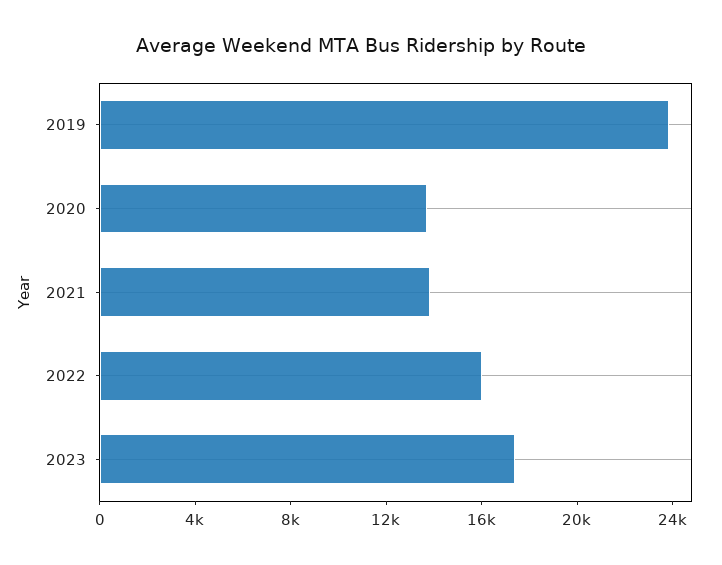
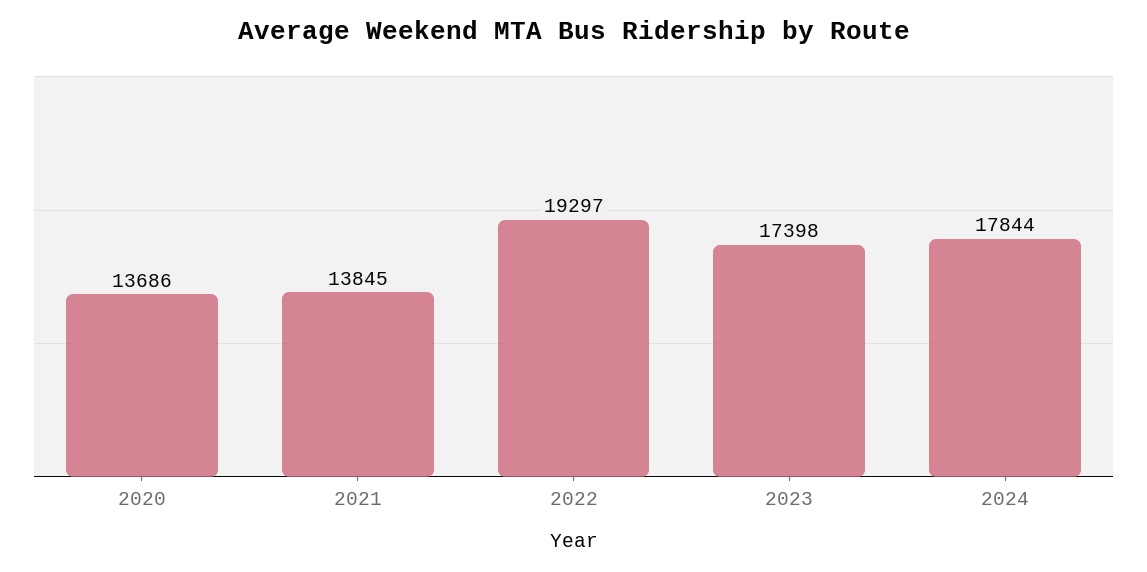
2019: 24000 -> none
2022: 16000 -> 19297
2024: none -> 17844

